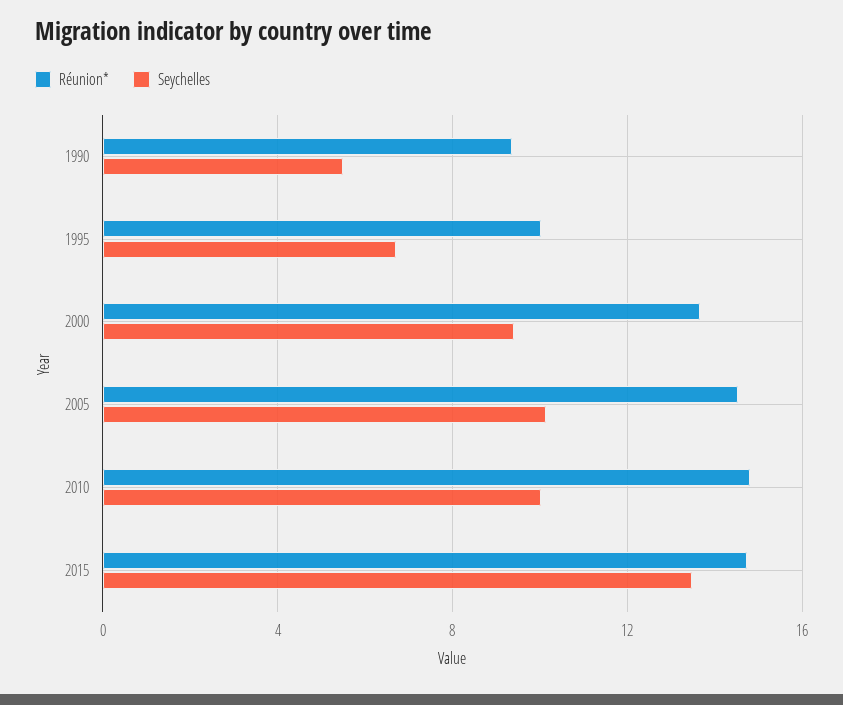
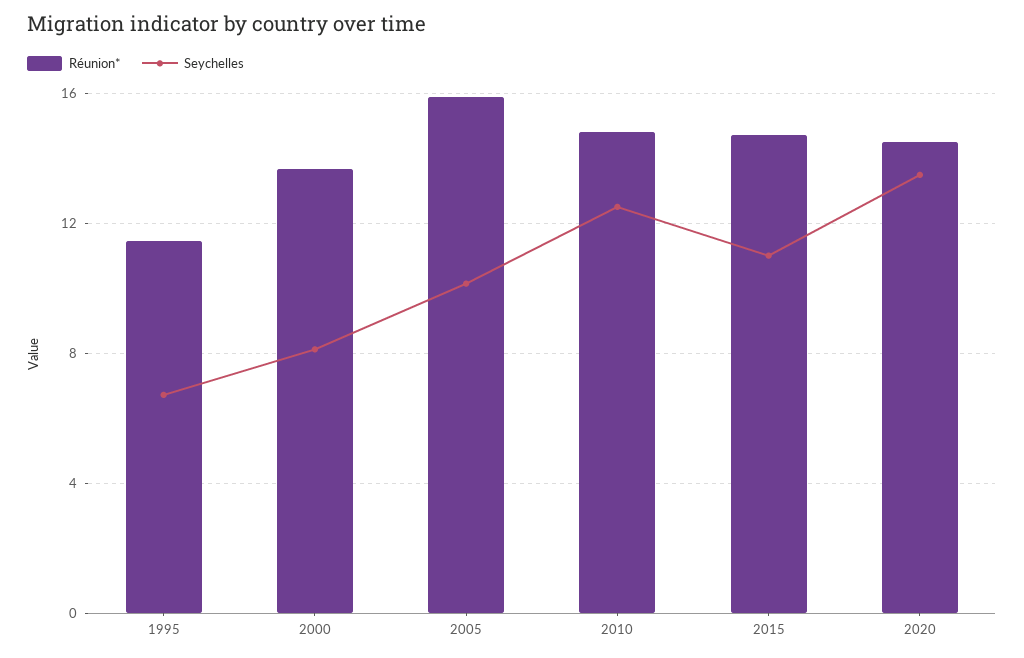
Réunion*, 1990: 9.5 -> none
Seychelles, 1990: 5.5 -> none
Réunion*, 1995: 10 -> 11.5
Seychelles, 2000: 9.5 -> 8
Réunion*, 2005: 14.5 -> 16
Seychelles, 2010: 10 -> 12.5
Seychelles, 2015: 13.5 -> 11
Réunion*, 2020: none -> 14.5
Seychelles, 2020: none -> 13.5

